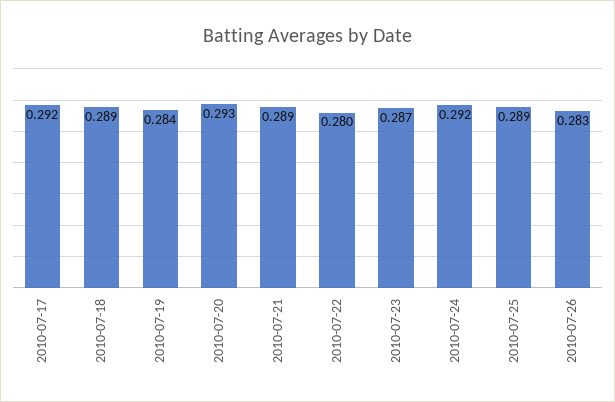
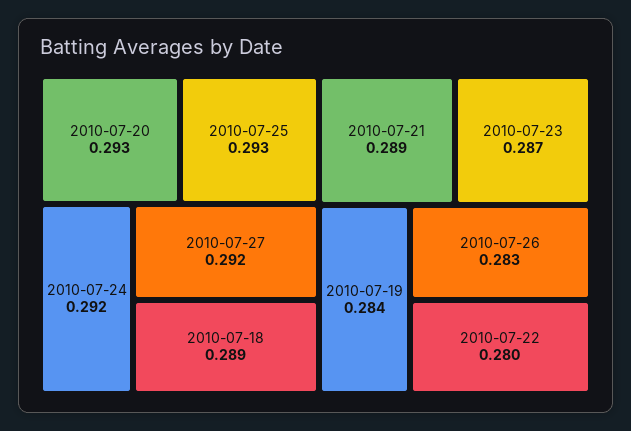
2010-07-17: 0.292 -> none
2010-07-25: 0.289 -> 0.293
2010-07-27: none -> 0.292

